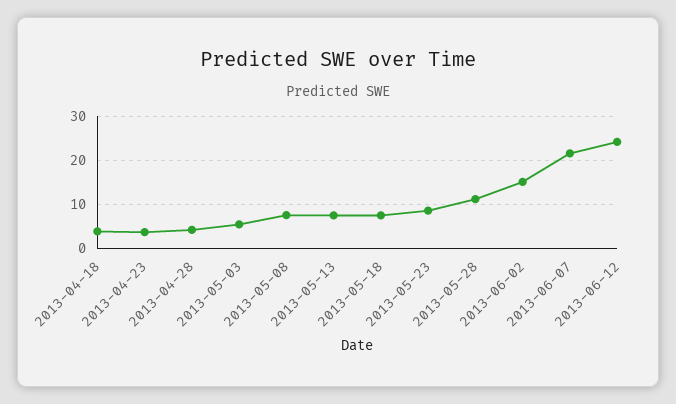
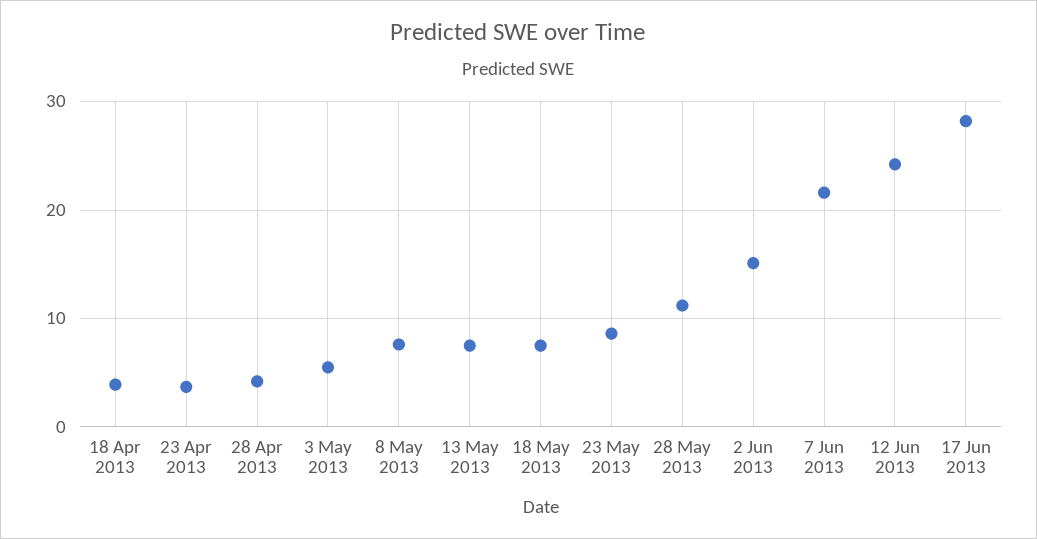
17 Jun 2013: none -> 28

